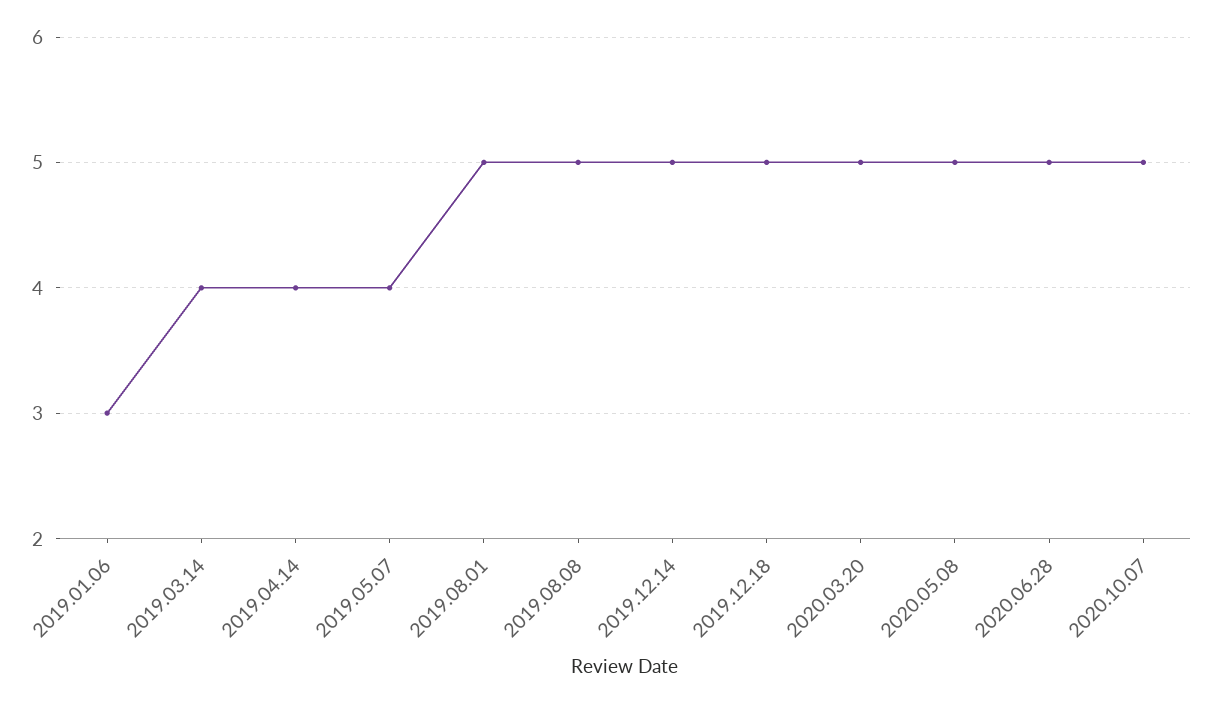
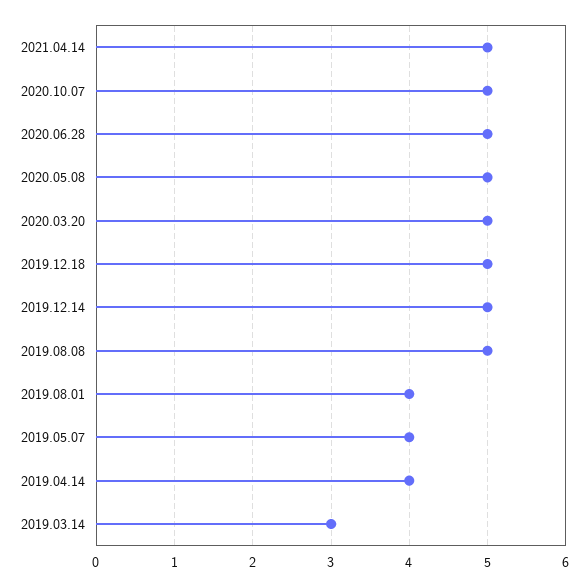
2019.01.06: 3 -> none
2019.03.14: 4 -> 3
2019.08.01: 5 -> 4
2021.04.14: none -> 5

